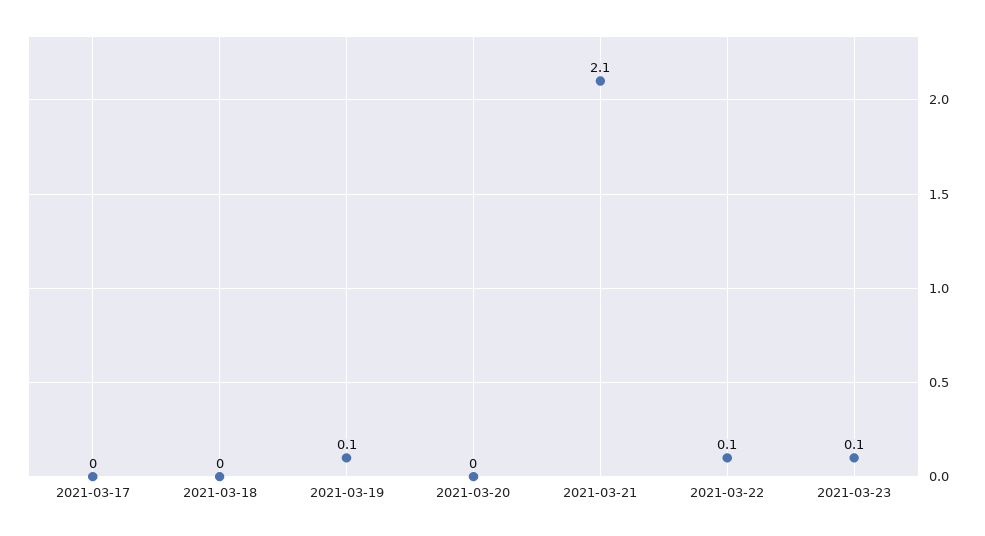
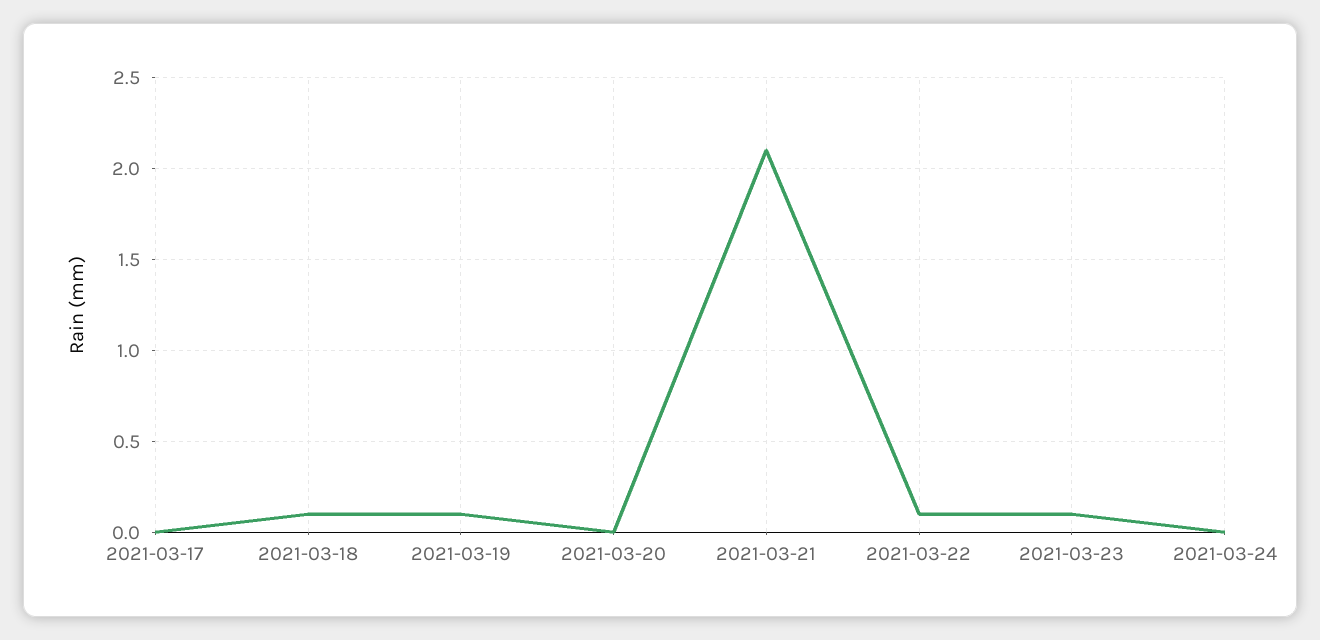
2021-03-18: 0 -> 0.1
2021-03-24: none -> 0

